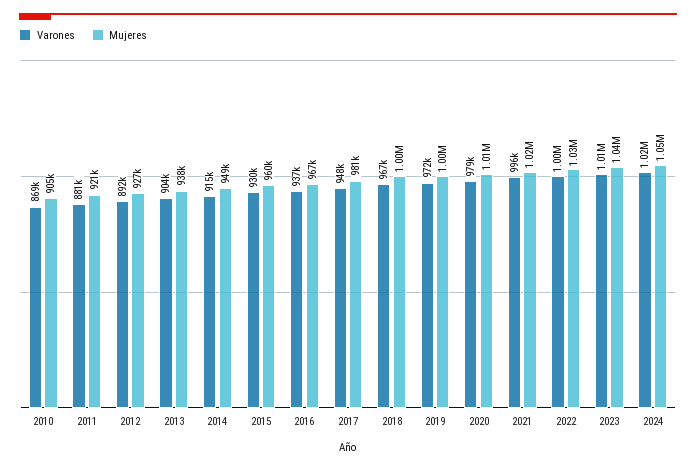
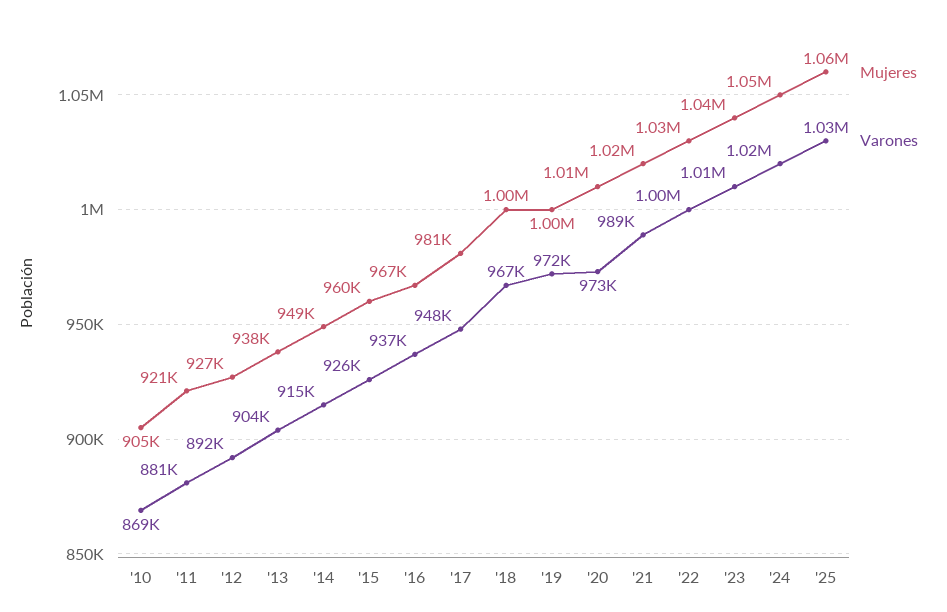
Varones, 2015: 930000 -> 926000
Varones, 2020: 979000 -> 973000
Varones, 2021: 996000 -> 989000
Mujeres, '25: none -> 1060000
Varones, '25: none -> 1030000

